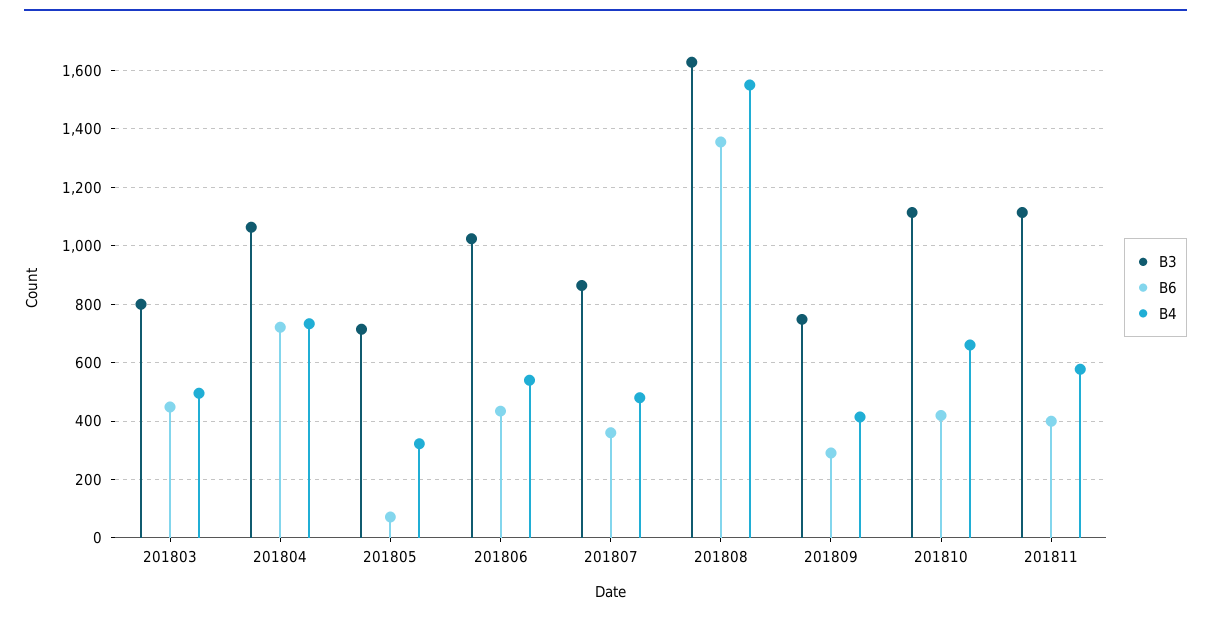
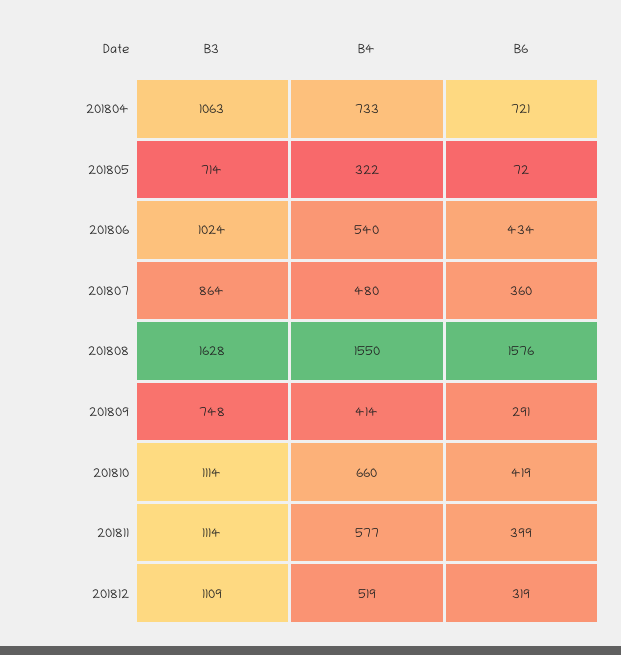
B3, 201803: 800 -> none
B6, 201803: 450 -> none
B4, 201803: 500 -> none
B6, 201808: 1350 -> 1576
B3, 201812: none -> 1109
B4, 201812: none -> 519
B6, 201812: none -> 319

